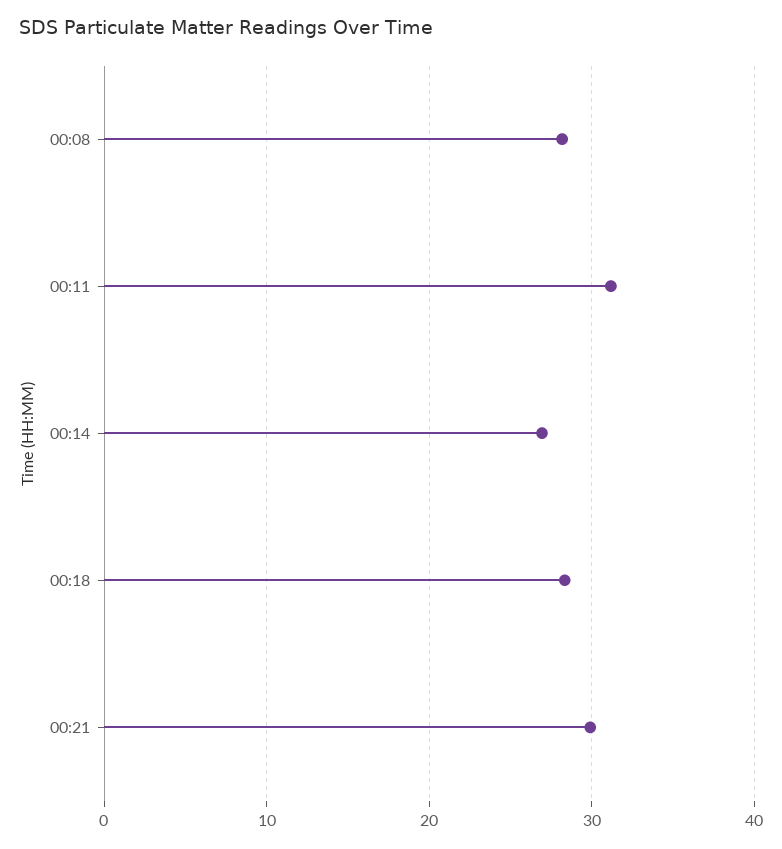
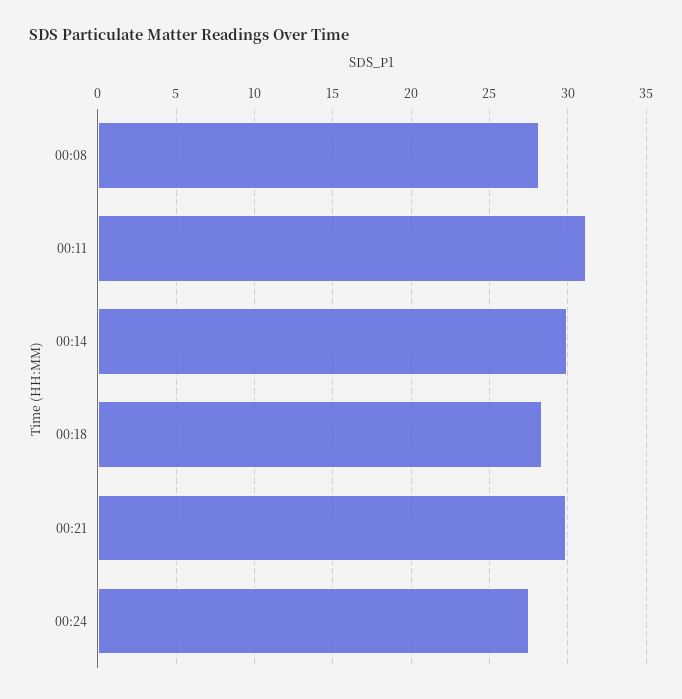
00:14: 27 -> 30
00:24: none -> 27.5

